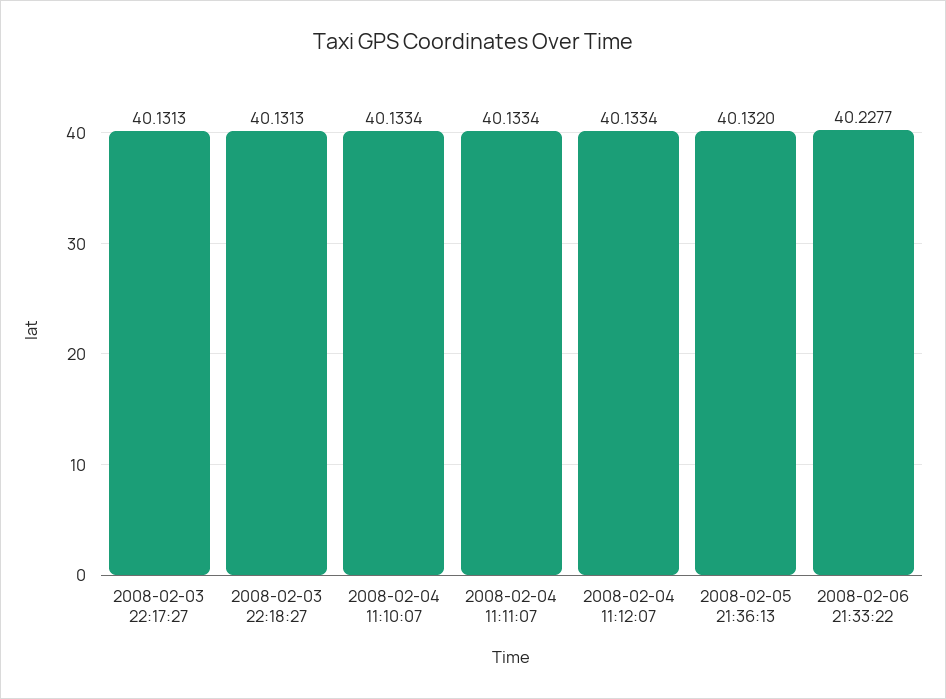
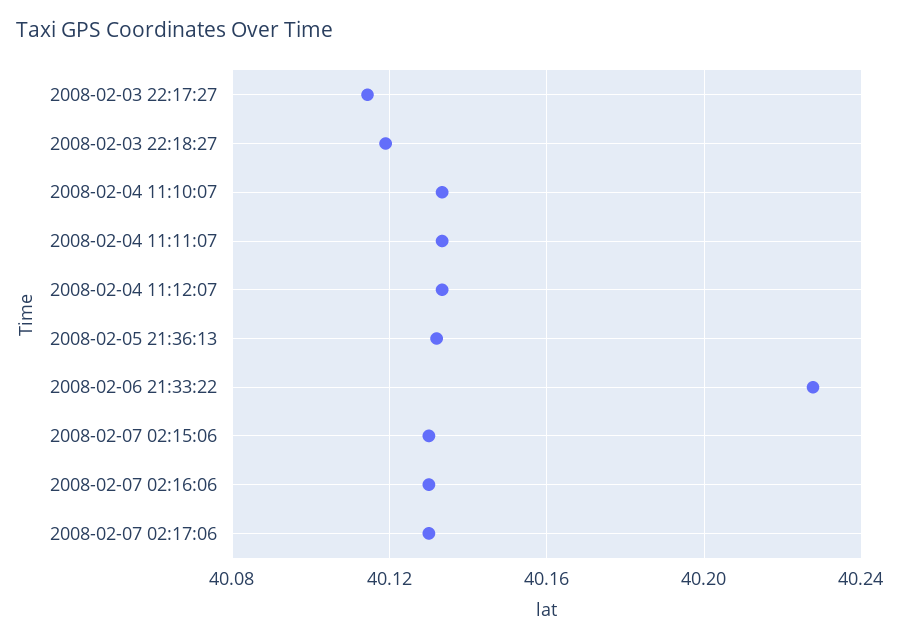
2008-02-03 22:17:27: 40.1313 -> 40.115
2008-02-03 22:18:27: 40.1313 -> 40.12
2008-02-07 02:15:06: none -> 40.13
2008-02-07 02:16:06: none -> 40.13
2008-02-07 02:17:06: none -> 40.13

